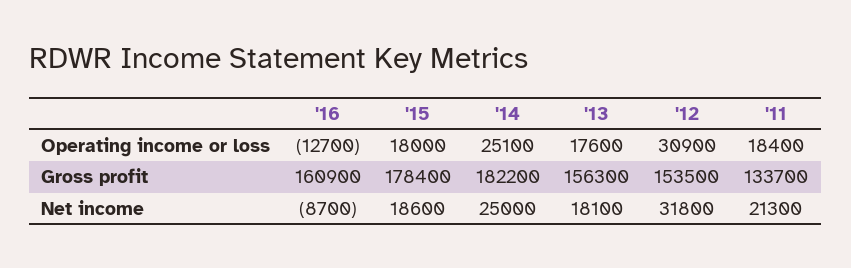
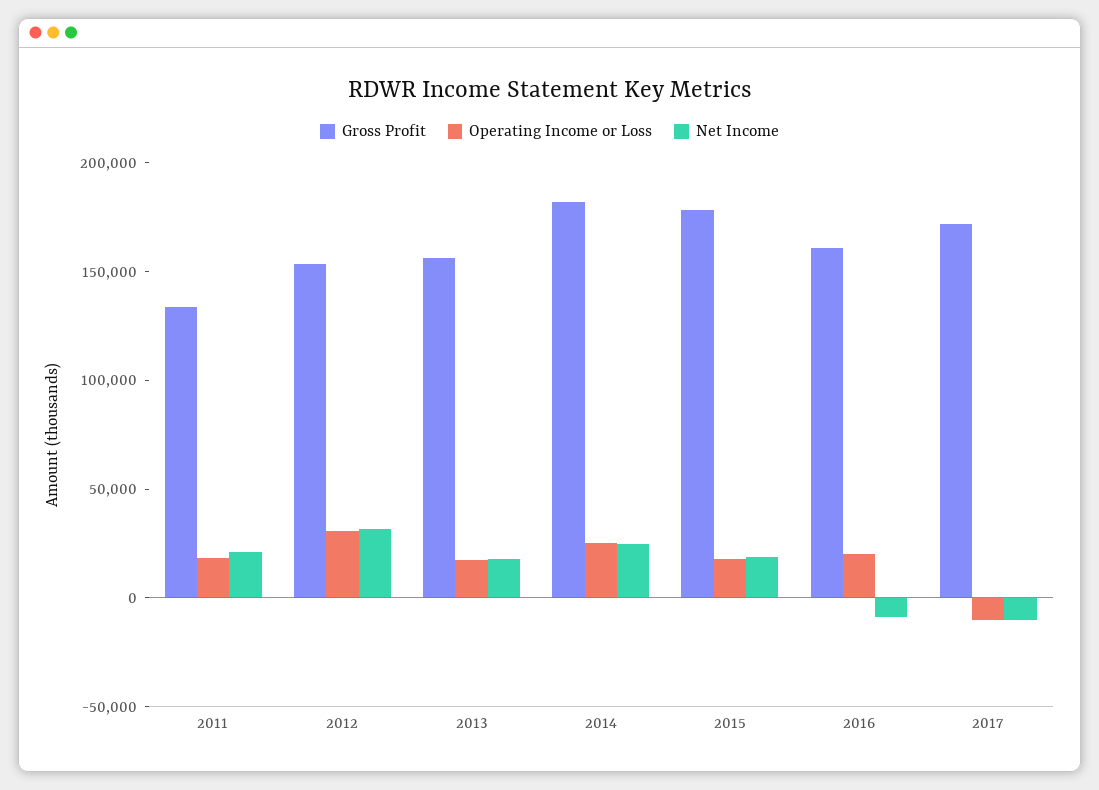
Operating income or loss, '16: -12700 -> 20000
Gross profit, 2017: none -> 170000
Operating income or loss, 2017: none -> -10000
Net income, 2017: none -> -10000

